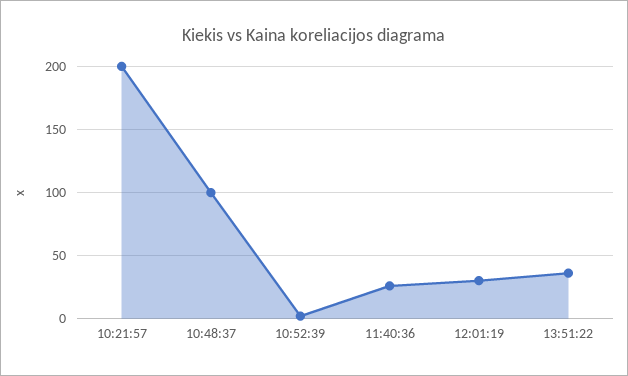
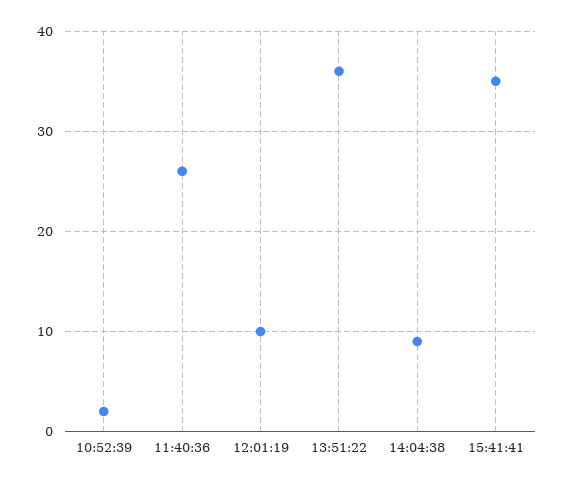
10:21:57: 200 -> none
10:48:37: 100 -> none
12:01:19: 30 -> 10
14:04:38: none -> 9
15:41:41: none -> 35

